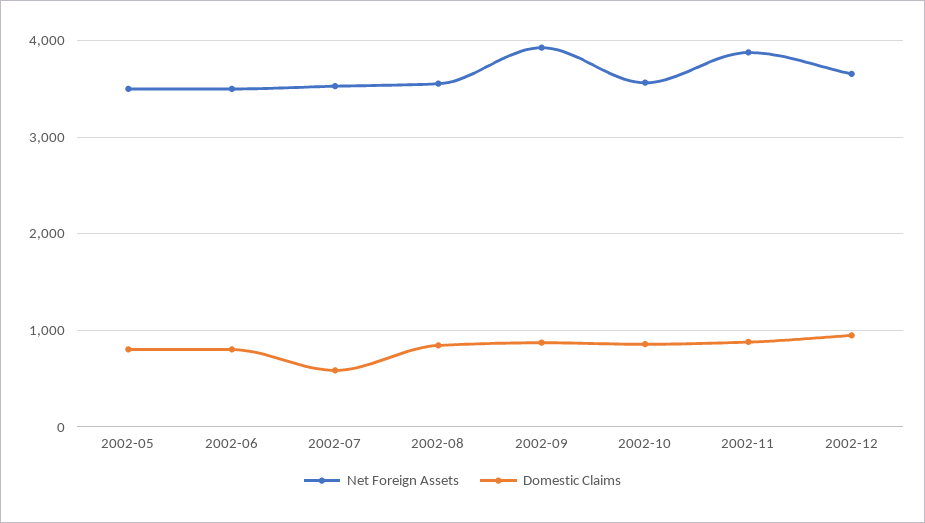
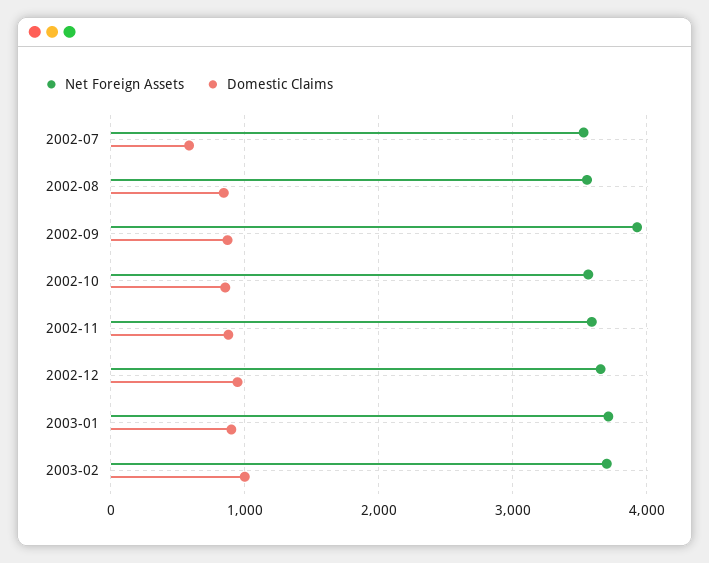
Net Foreign Assets, 2002-05: 3500 -> none
Domestic Claims, 2002-05: 800 -> none
Net Foreign Assets, 2002-06: 3500 -> none
Domestic Claims, 2002-06: 800 -> none
Net Foreign Assets, 2002-11: 3900 -> 3600
Net Foreign Assets, 2003-01: none -> 3700
Domestic Claims, 2003-01: none -> 900
Net Foreign Assets, 2003-02: none -> 3700
Domestic Claims, 2003-02: none -> 1000

